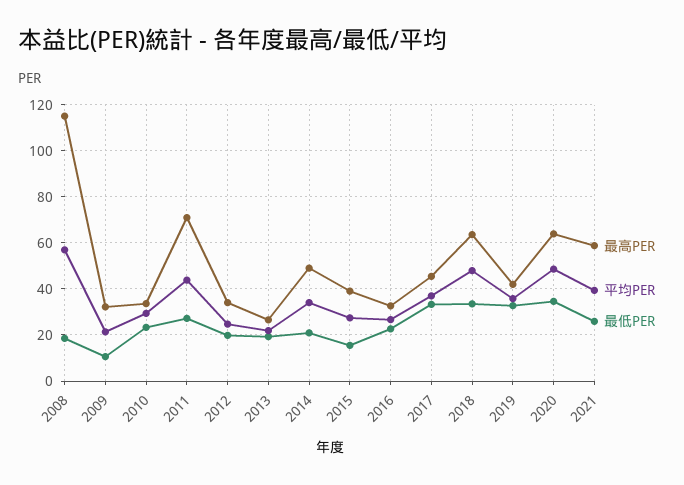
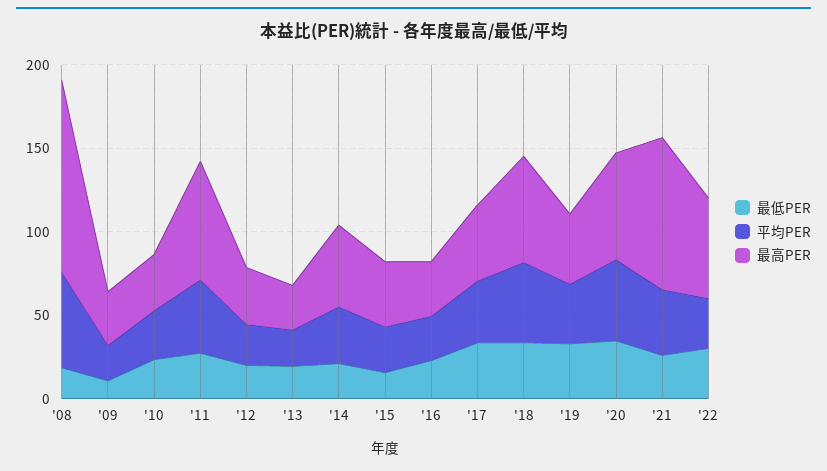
最高PER, 2021: 60 -> 90
最低PER, '22: none -> 30
平均PER, '22: none -> 30
最高PER, '22: none -> 60

